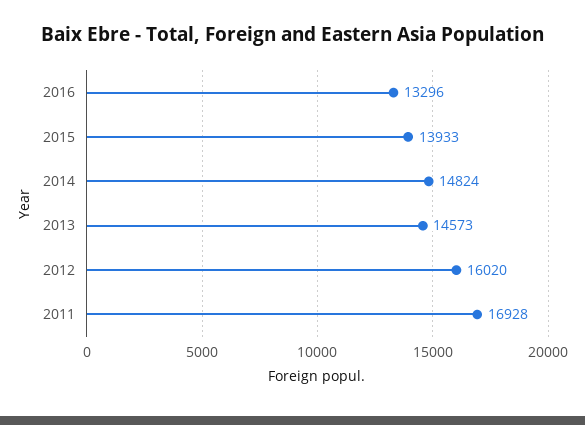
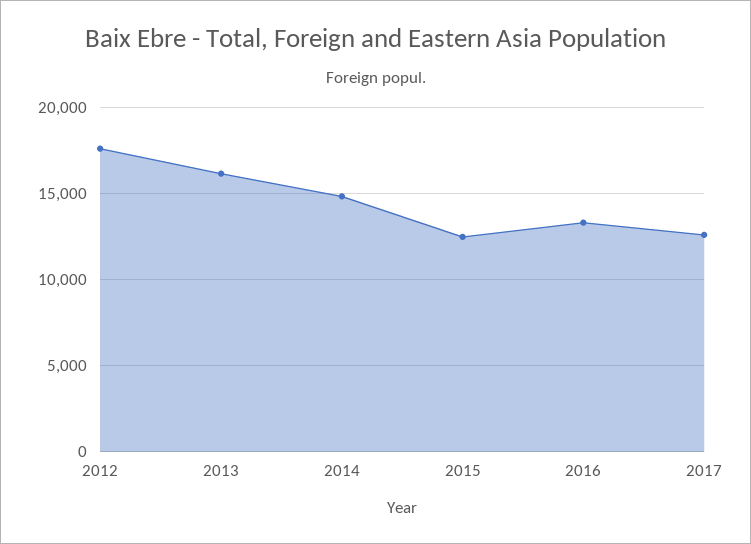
2015: 13933 -> 12500
2013: 14573 -> 16000
2012: 16020 -> 17500
2011: 16928 -> none
2017: none -> 12500

